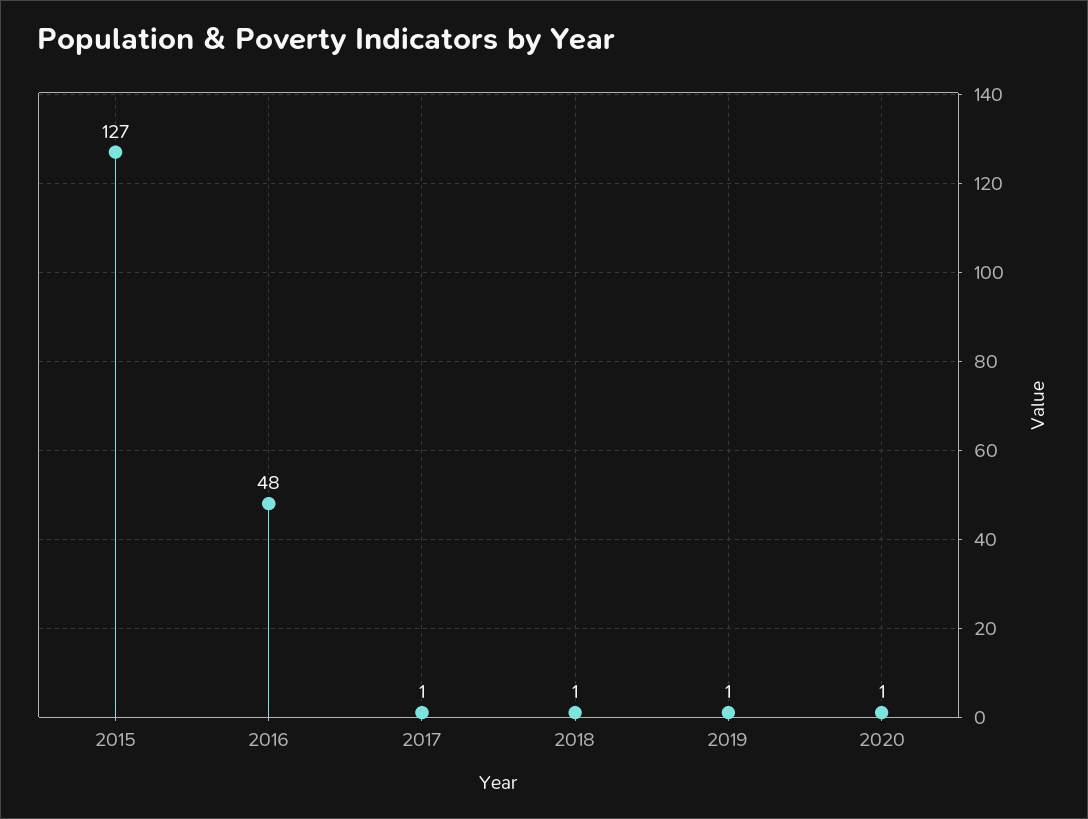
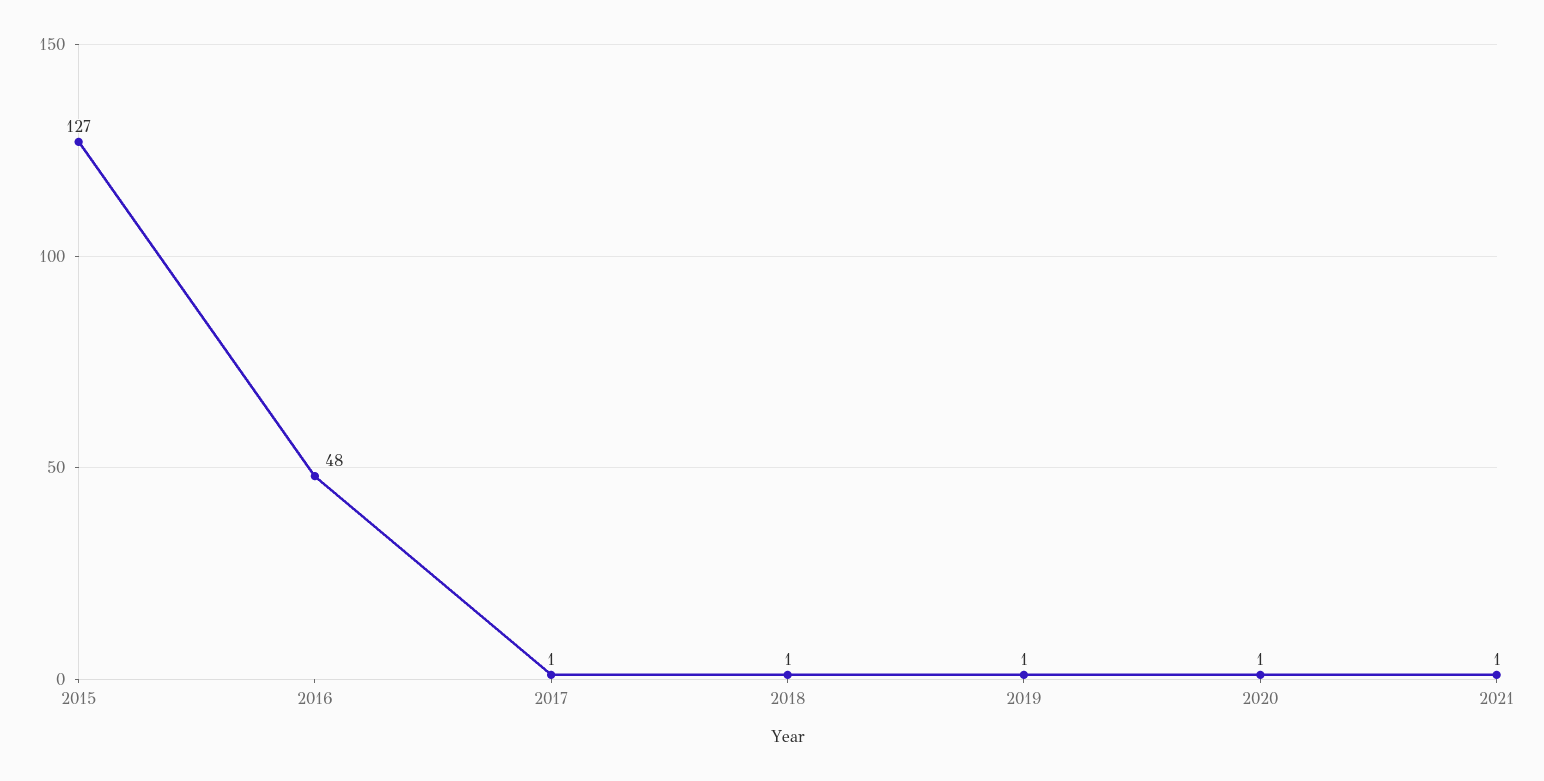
2021: none -> 1

